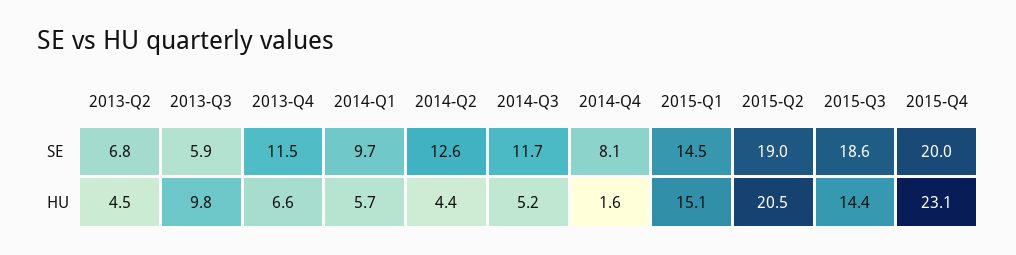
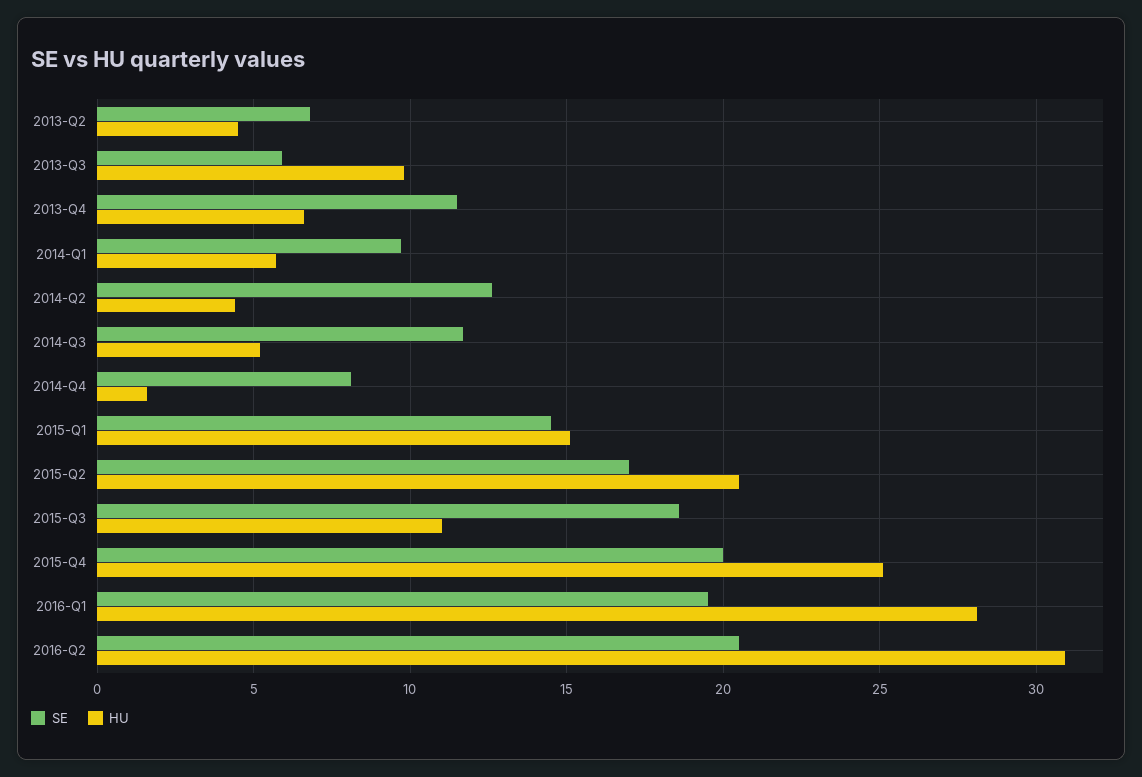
SE, 2015-Q2: 19 -> 17
HU, 2015-Q3: 14.4 -> 11
HU, 2015-Q4: 23.1 -> 25
SE, 2016-Q1: none -> 19.5
HU, 2016-Q1: none -> 28
SE, 2016-Q2: none -> 20.5
HU, 2016-Q2: none -> 31

